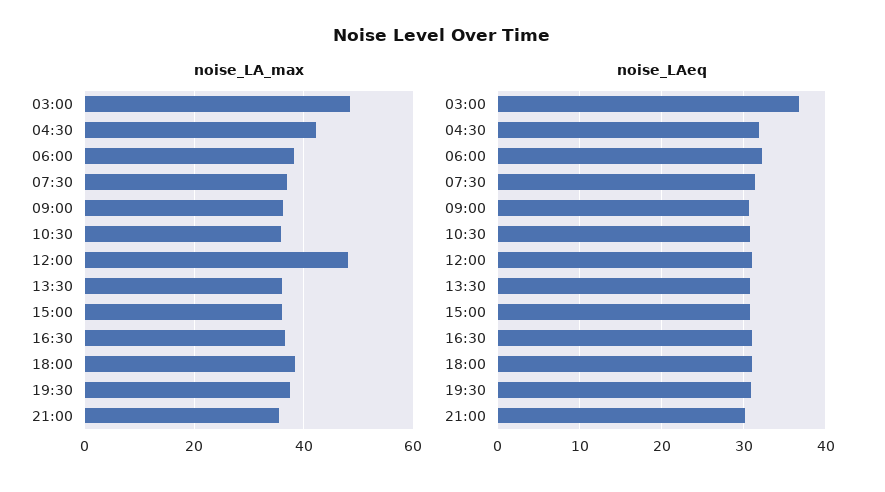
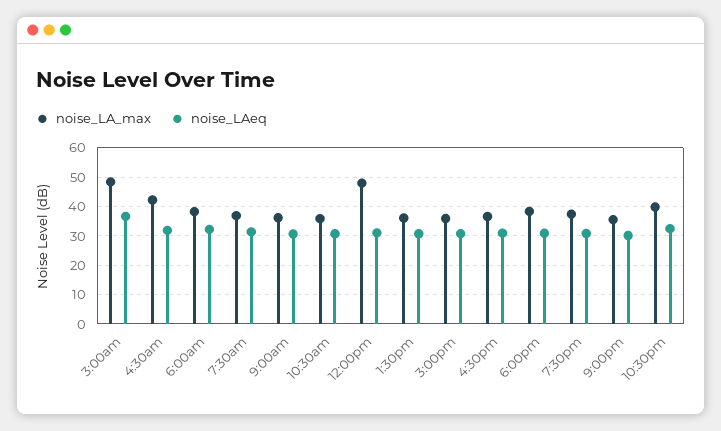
noise_LA_max, 10:30pm: none -> 40
noise_LAeq, 10:30pm: none -> 32.5

